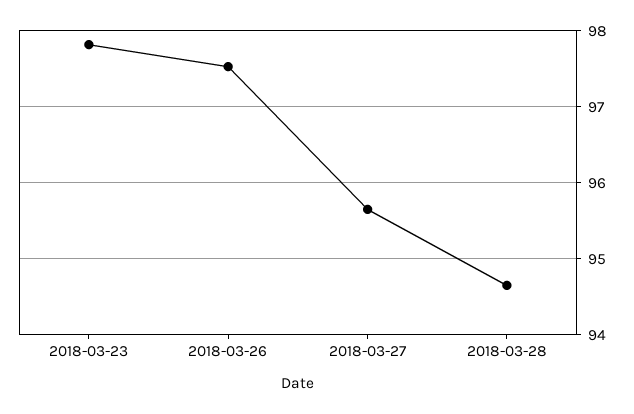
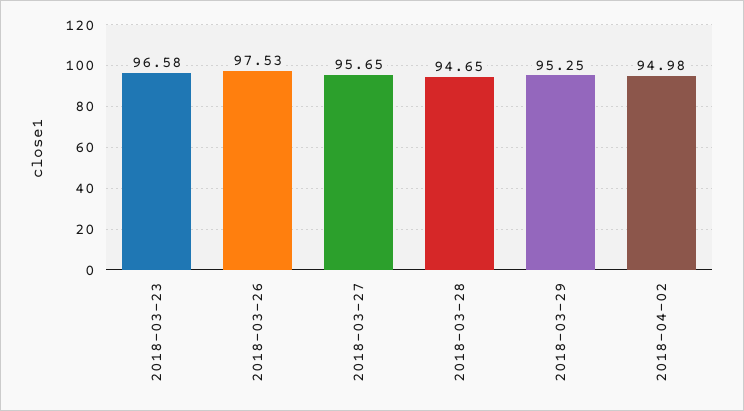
2018-03-23: 97.8 -> 96.58
2018-03-29: none -> 95.25
2018-04-02: none -> 94.98

